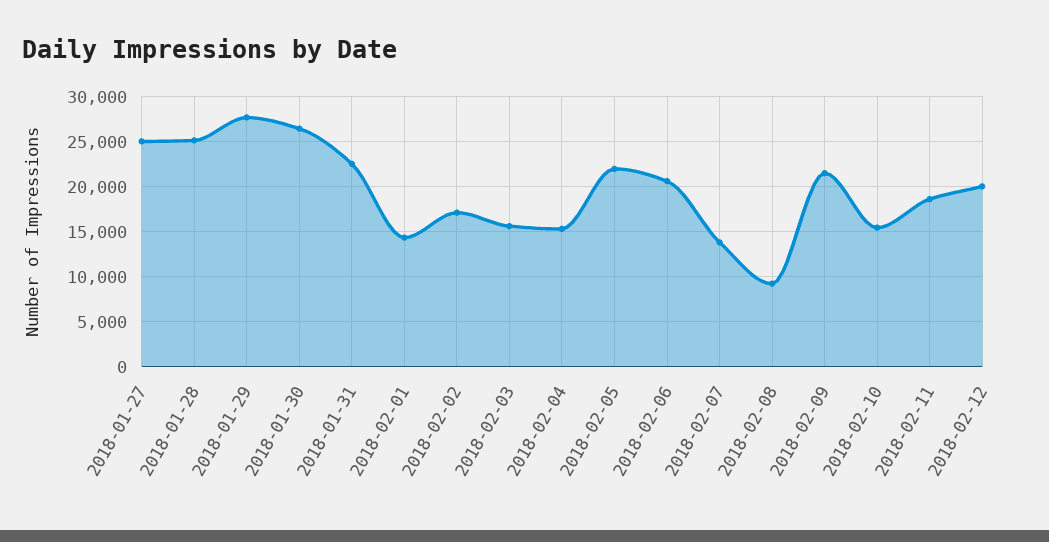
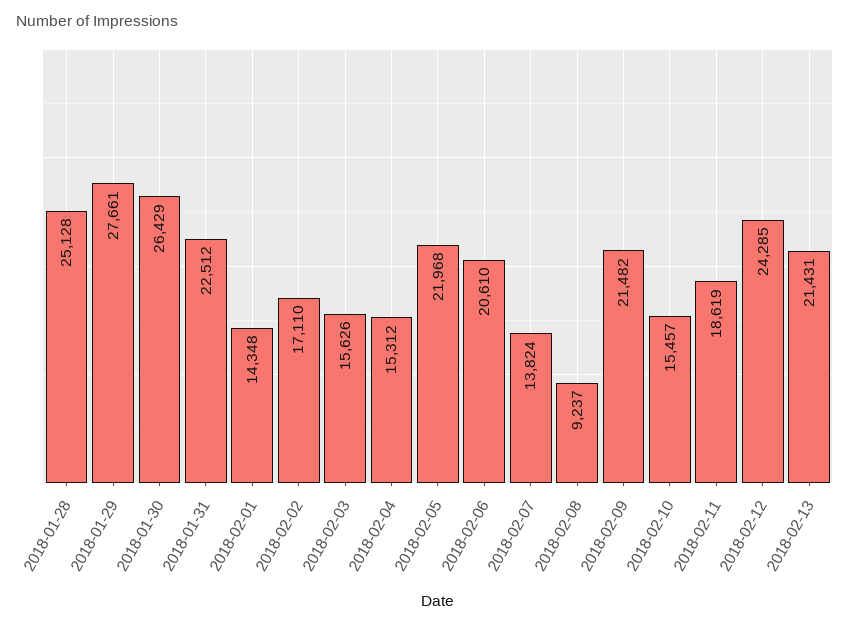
2018-01-27: 25000 -> none
2018-02-12: 20000 -> 24285
2018-02-13: none -> 21431

